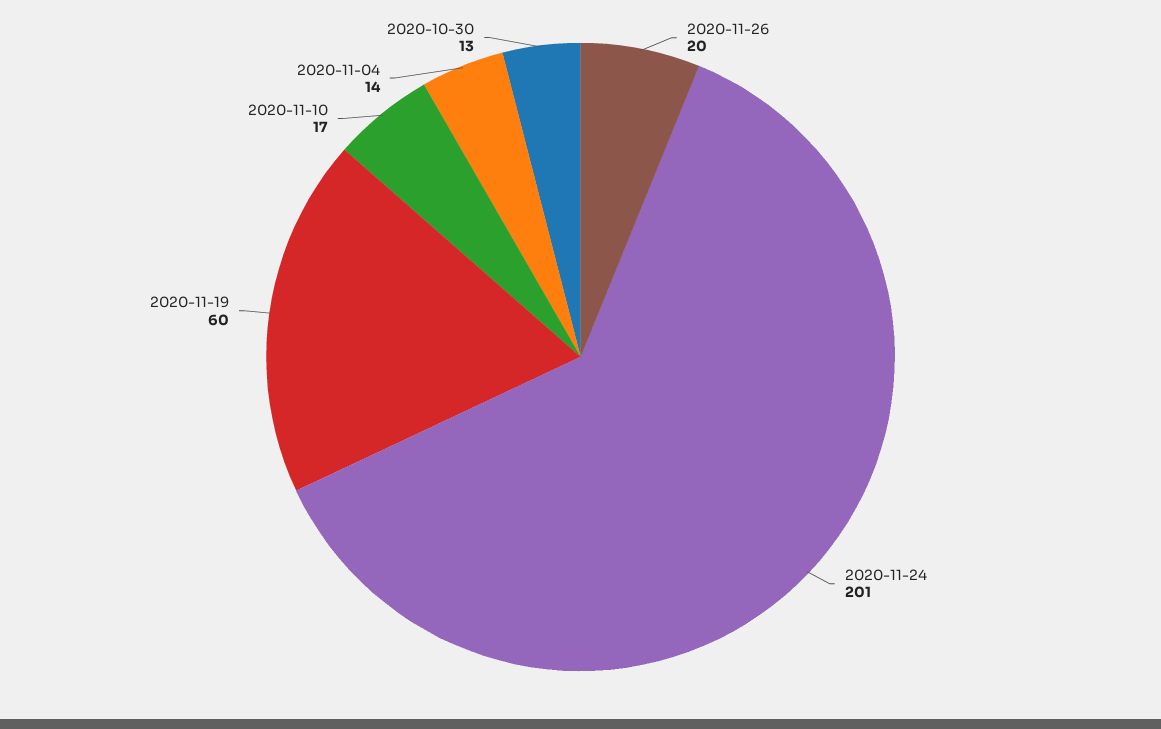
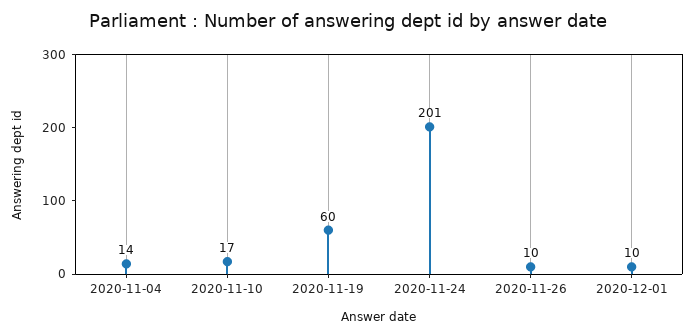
2020-11-26: 20 -> 10
2020-10-30: 13 -> none
2020-12-01: none -> 10

